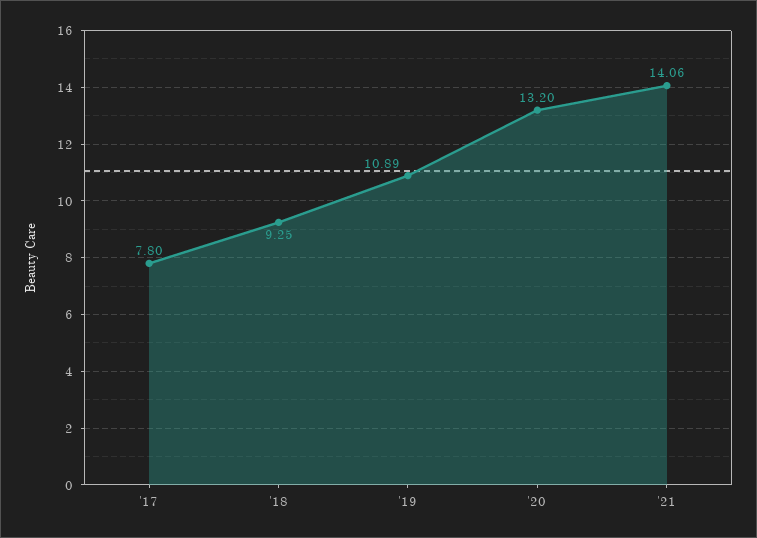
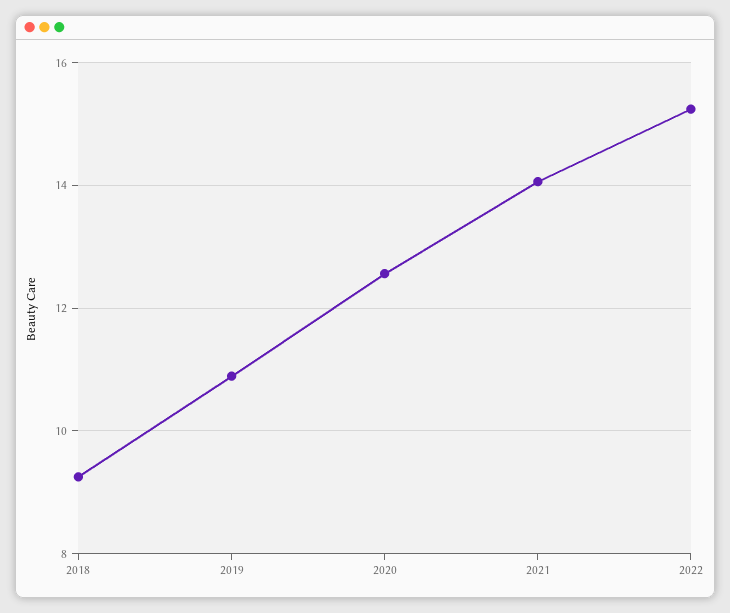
'17: 7.8 -> none
'20: 13.2 -> 12.6
2022: none -> 15.2

